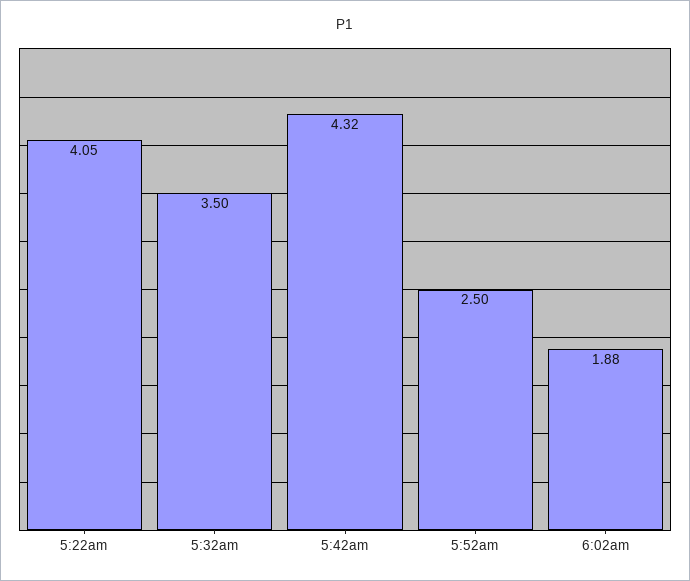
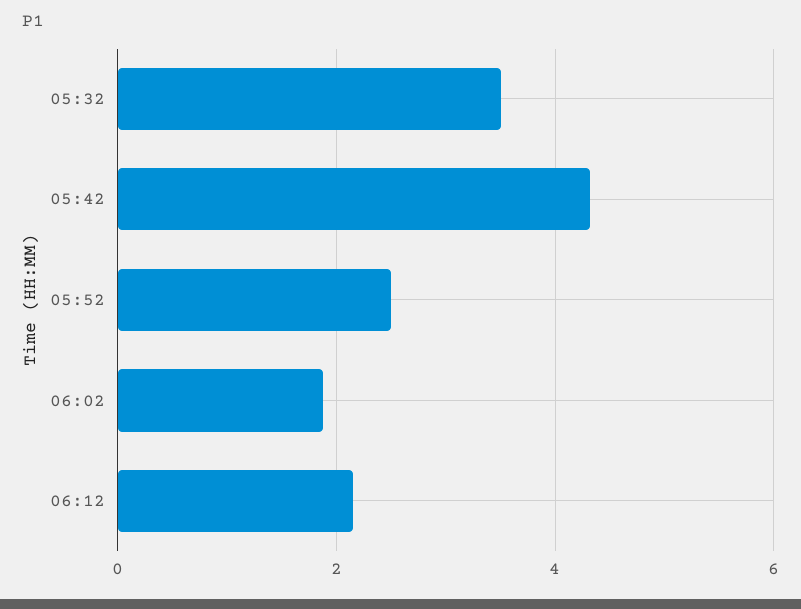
5:22am: 4.05 -> none
06:12: none -> 2.2

